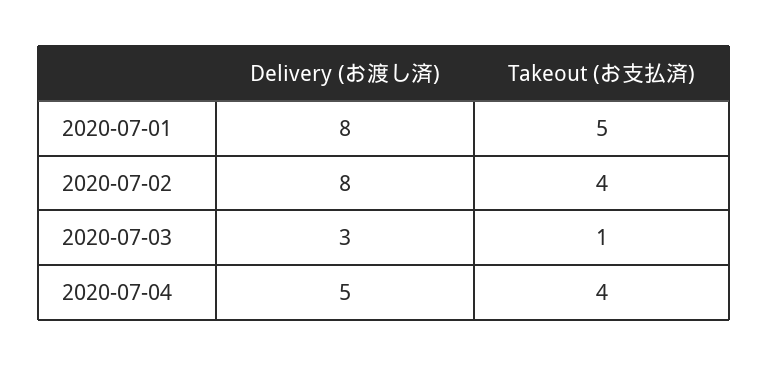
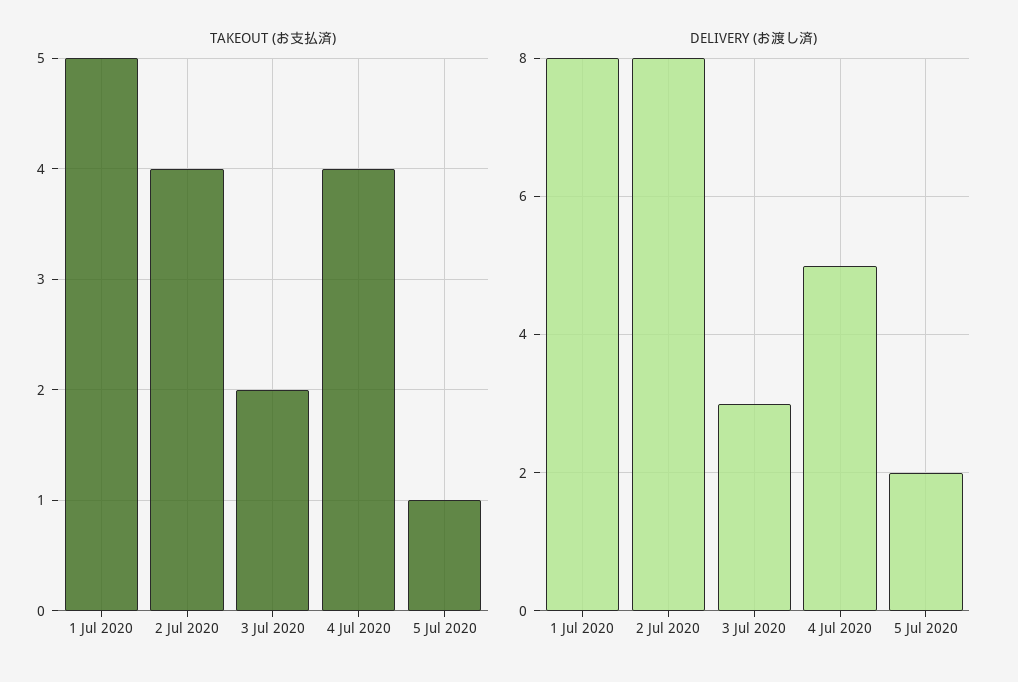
Takeout (お支払済), 2020-07-03: 1 -> 2
Takeout (お支払済), 5 Jul 2020: none -> 1
Delivery (お渡し済), 5 Jul 2020: none -> 2

